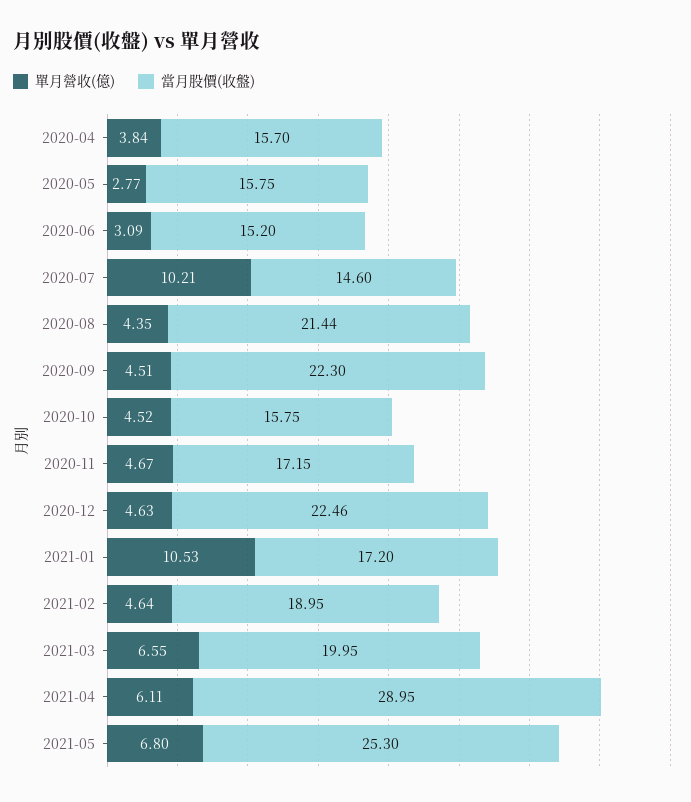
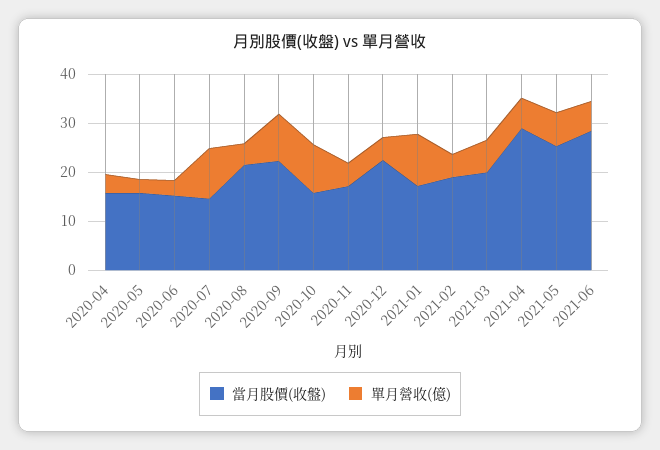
單月營收(億), 2020-09: 4.51 -> 10
單月營收(億), 2020-10: 4.52 -> 10
當月股價(收盤), 2021-06: none -> 28
單月營收(億), 2021-06: none -> 6

